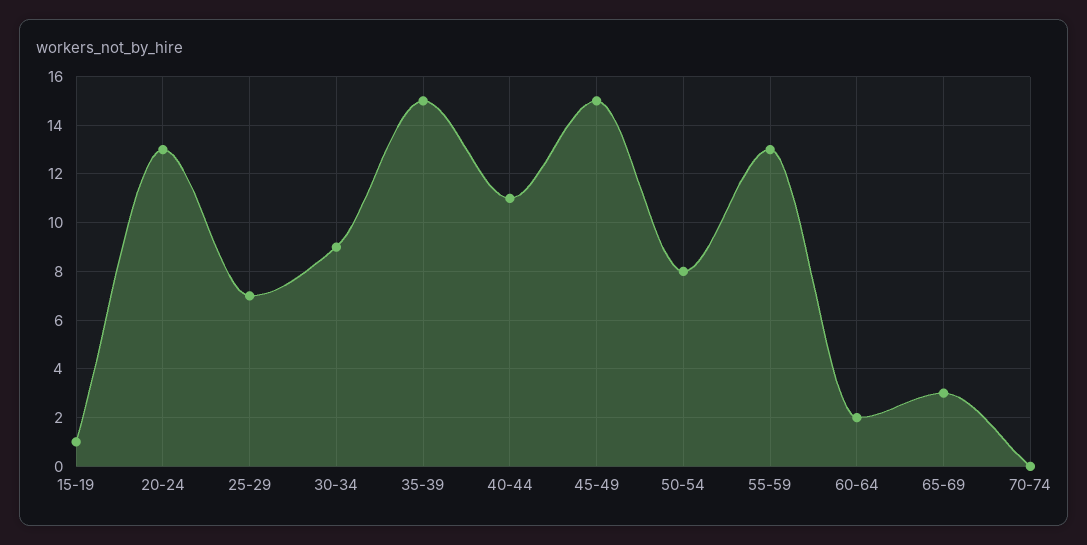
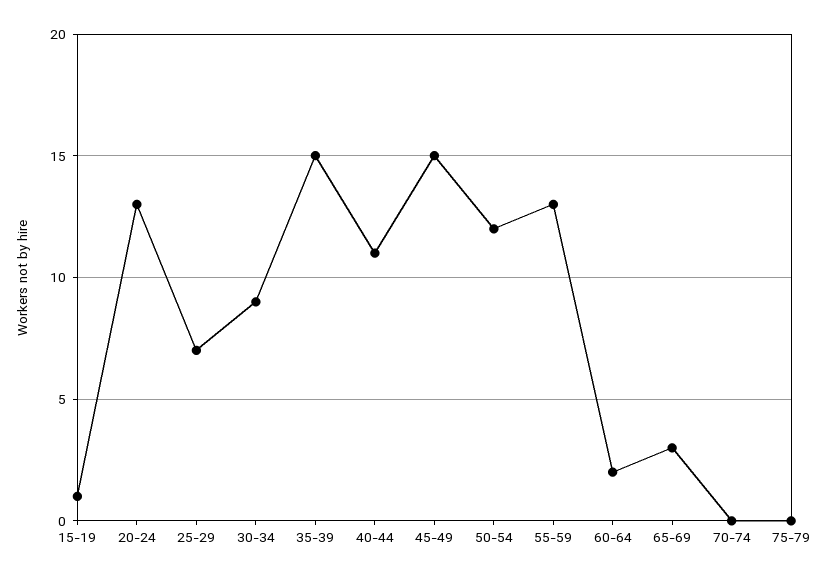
50-54: 8 -> 12
75-79: none -> 0

